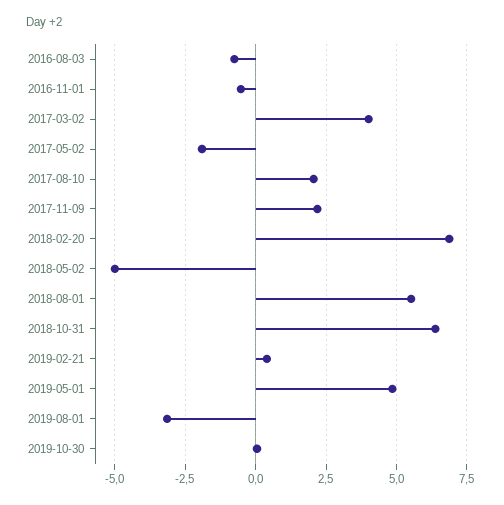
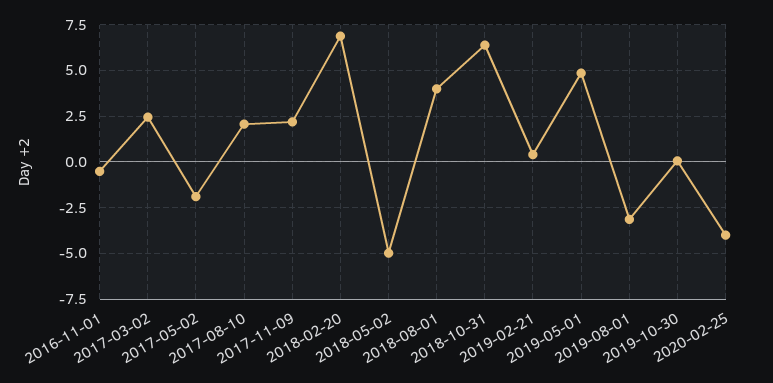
2016-08-03: -0.75 -> none
2017-03-02: 4 -> 2.5
2018-08-01: 5.5 -> 4
2020-02-25: none -> -4

